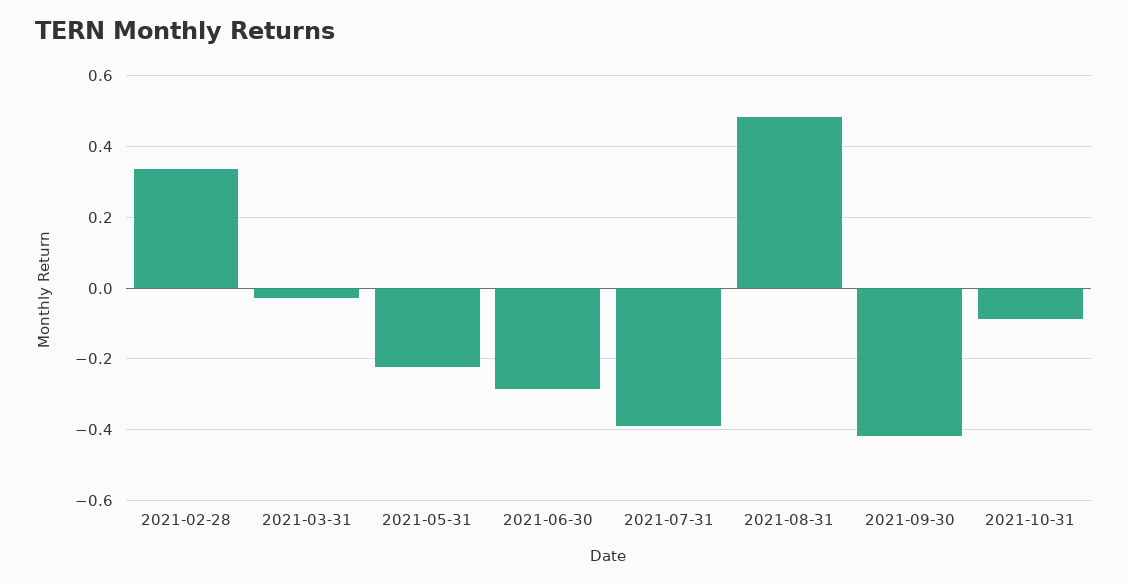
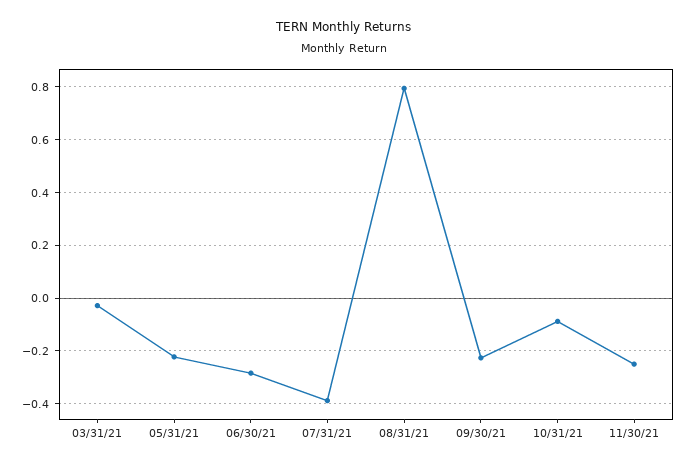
2021-02-28: 0.34 -> none
2021-08-31: 0.48 -> 0.8
2021-09-30: -0.42 -> -0.225
11/30/21: none -> -0.25

